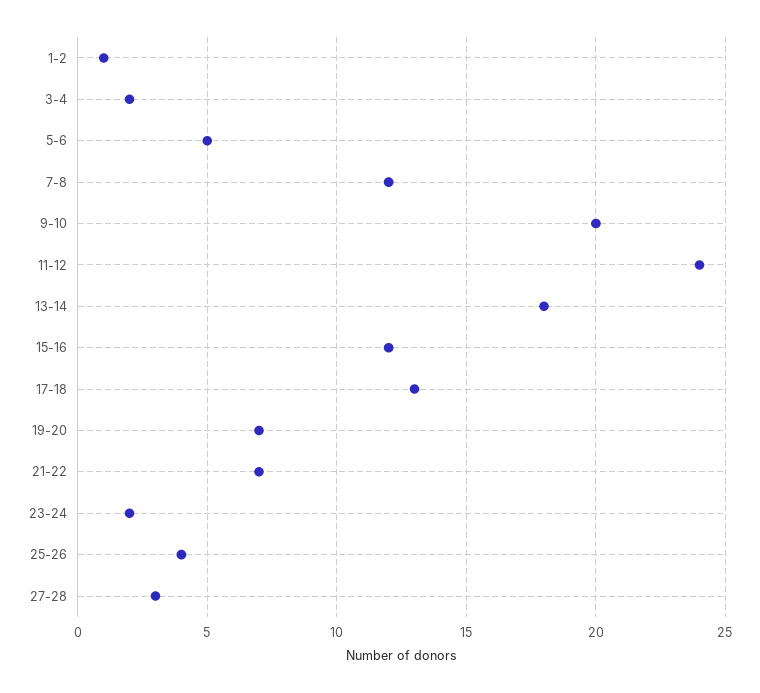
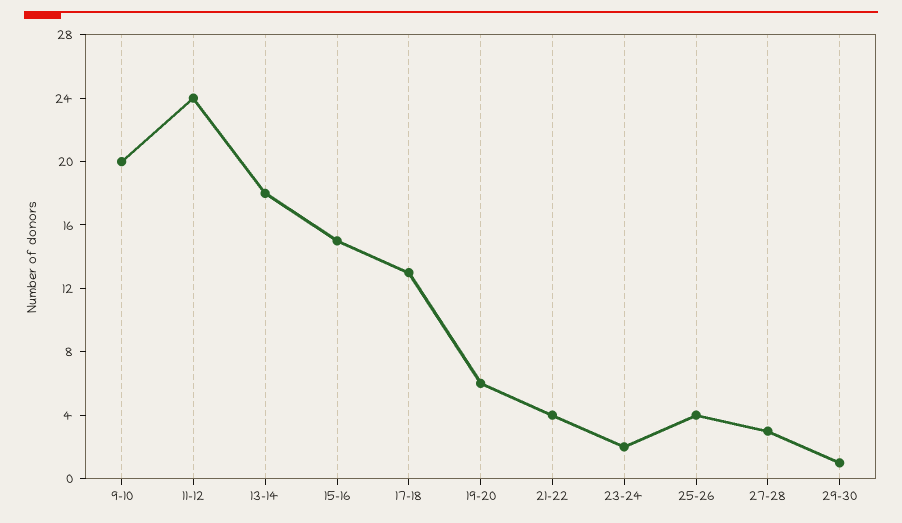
1-2: 1 -> none
3-4: 2 -> none
5-6: 5 -> none
7-8: 12 -> none
15-16: 12 -> 15
19-20: 7 -> 6
21-22: 7 -> 4
29-30: none -> 1

